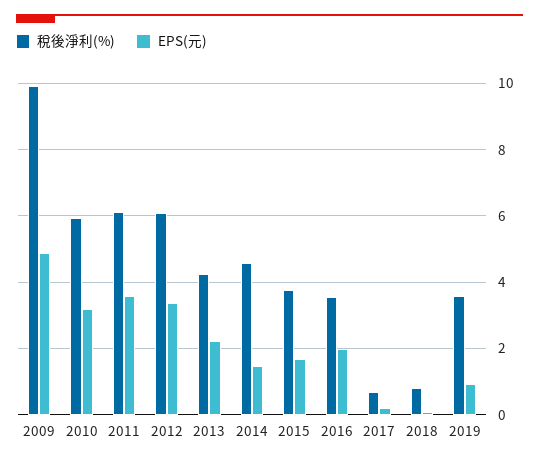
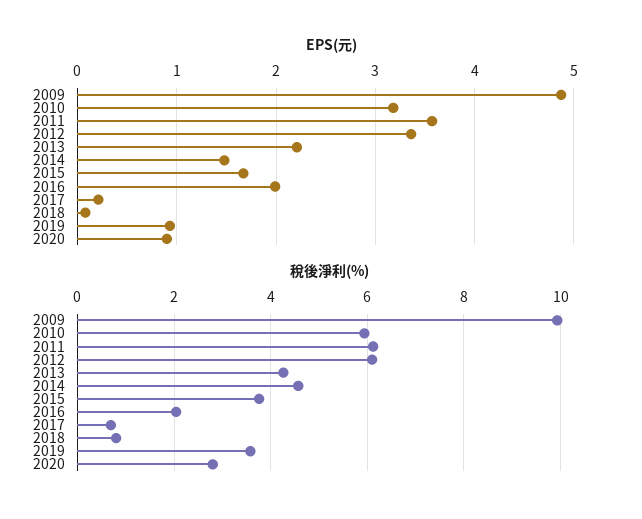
稅後淨利(%), 2016: 3.6 -> 2
EPS(元), 2020: none -> 0.9
稅後淨利(%), 2020: none -> 2.8

